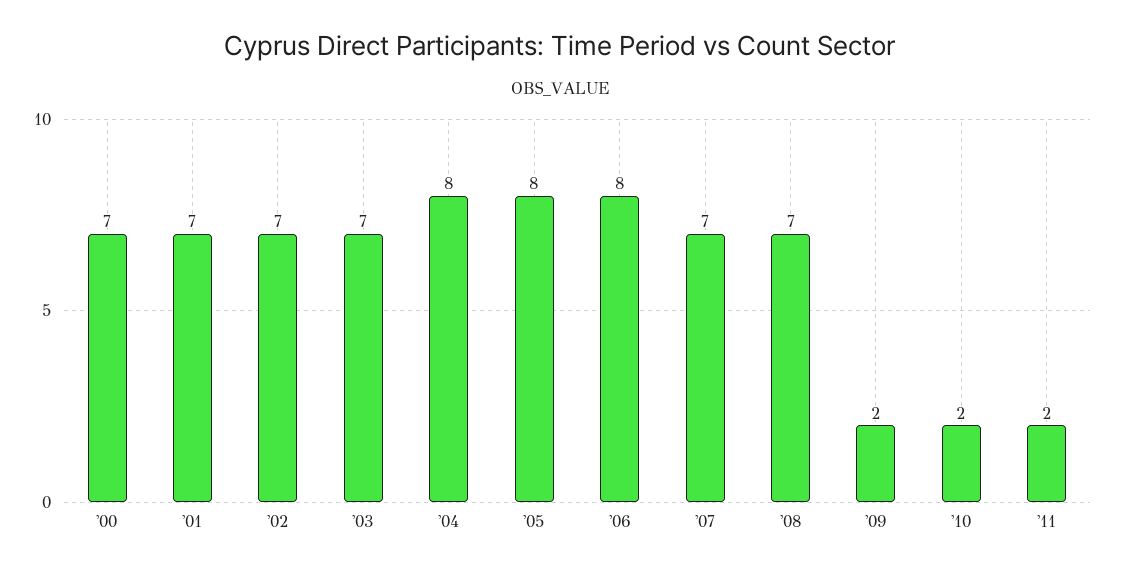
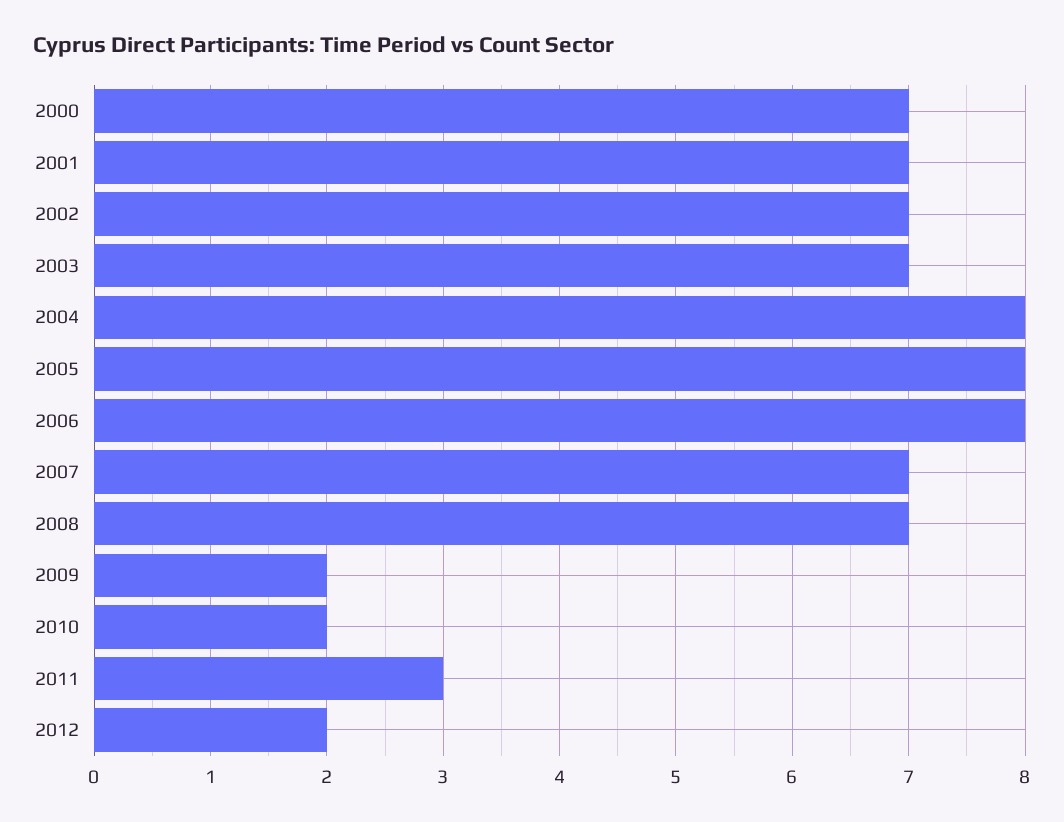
'11: 2 -> 3
2012: none -> 2

